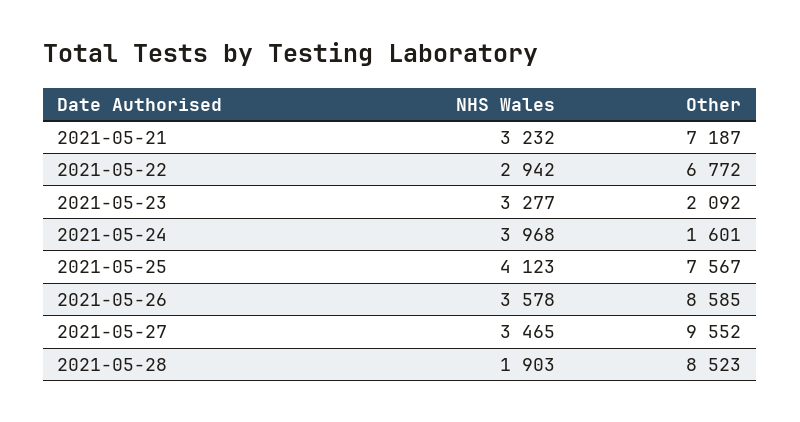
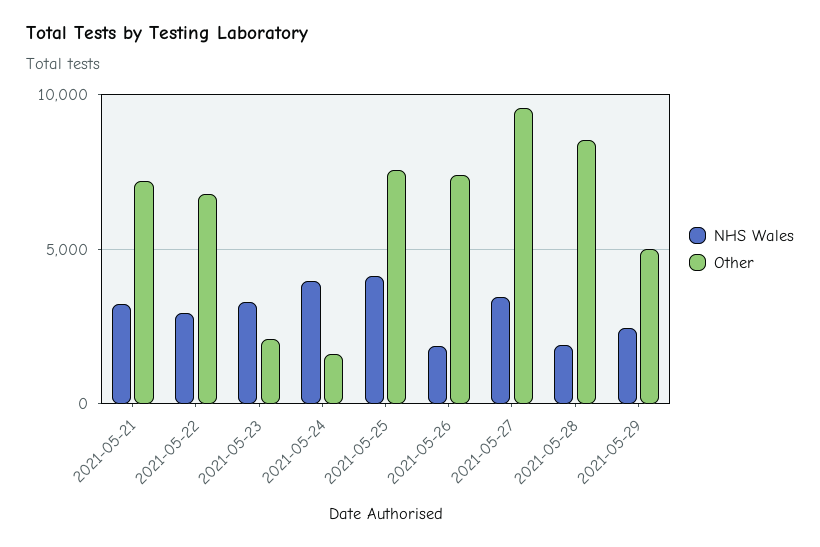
NHS Wales, 2021-05-26: 3578 -> 2000
Other, 2021-05-26: 8585 -> 7500
NHS Wales, 2021-05-29: none -> 2500
Other, 2021-05-29: none -> 5000

